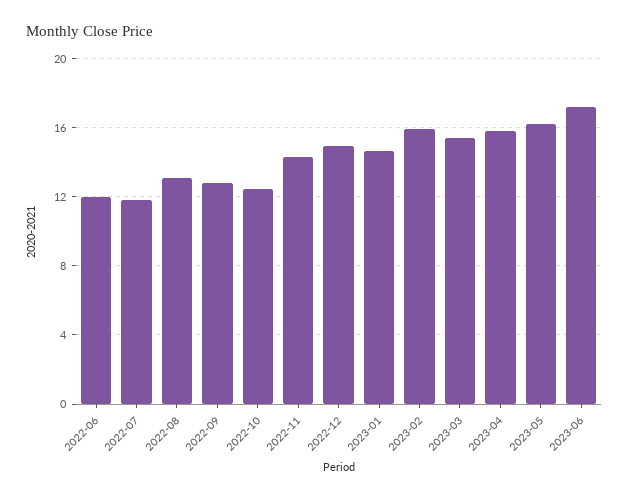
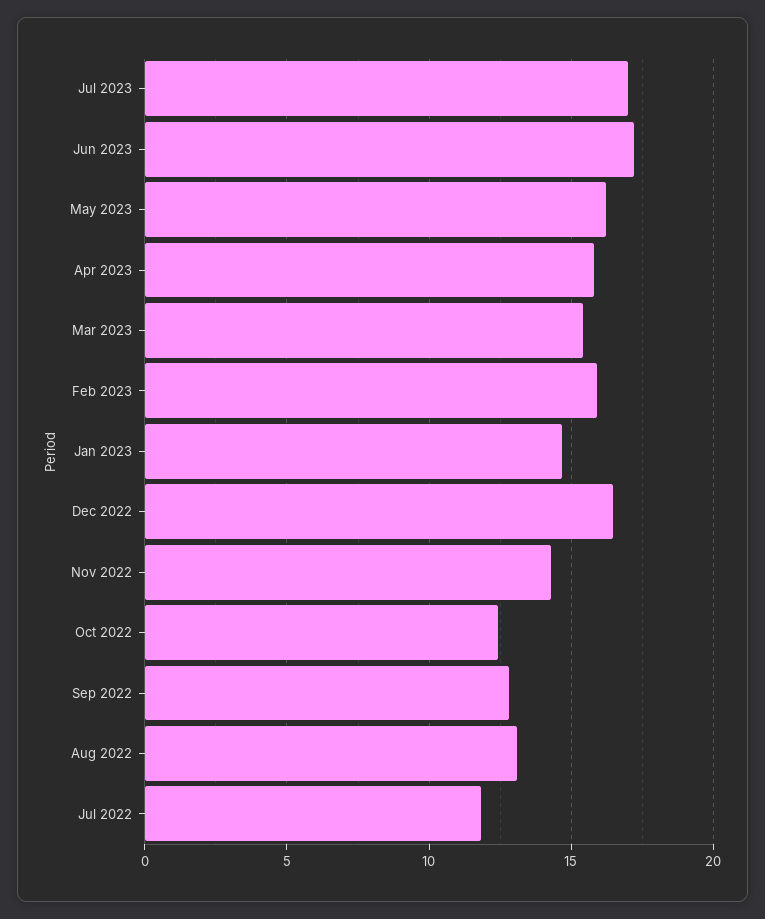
2022-06: 12 -> none
2022-12: 15 -> 16.5
Jul 2023: none -> 17

